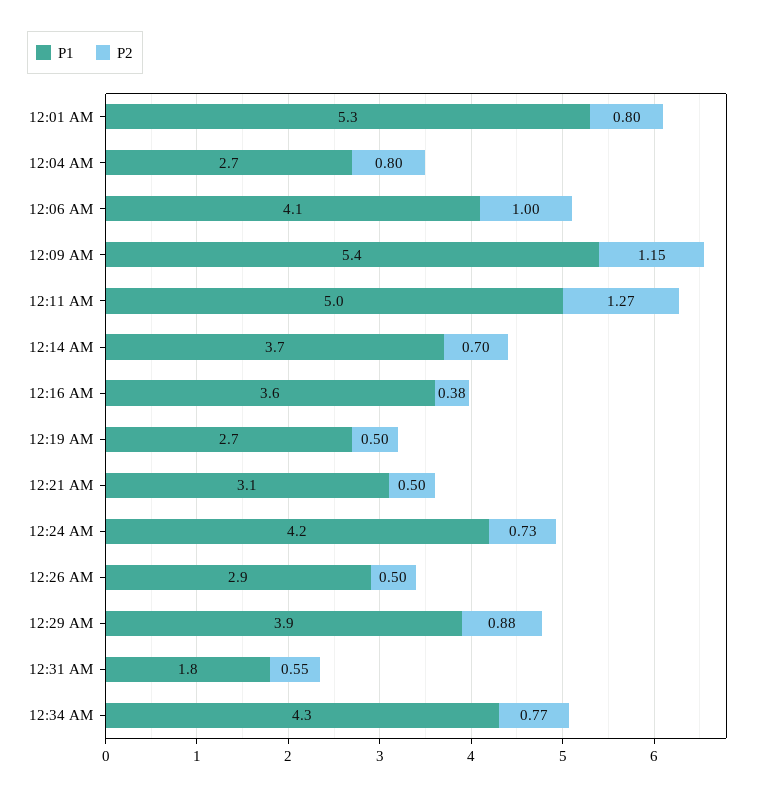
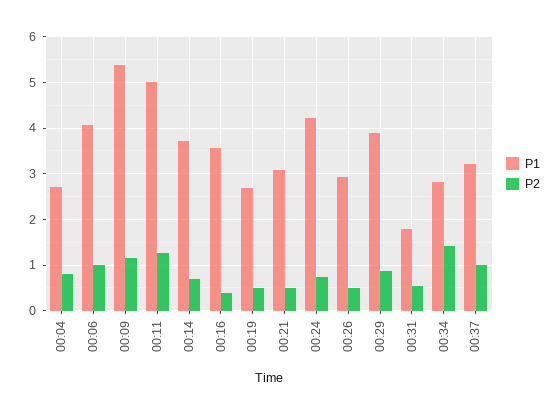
P1, 12:01 AM: 5.3 -> none
P2, 12:01 AM: 0.8 -> none
P1, 12:34 AM: 4.3 -> 2.8
P2, 12:34 AM: 0.77 -> 1.4
P1, 00:37: none -> 3.2
P2, 00:37: none -> 1

